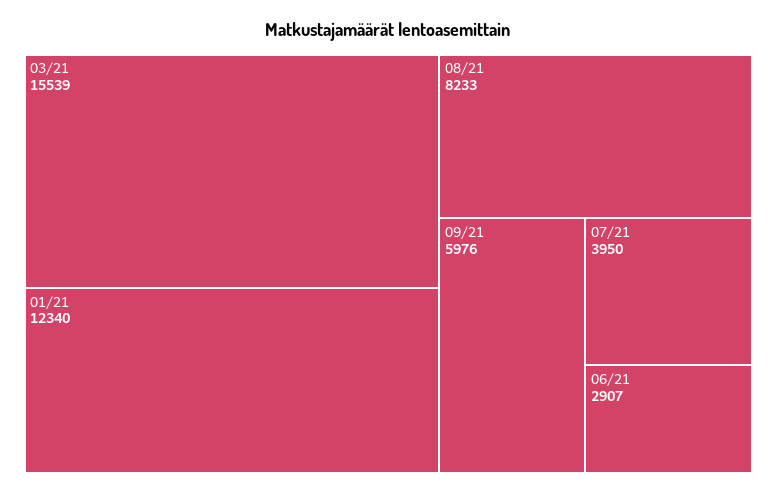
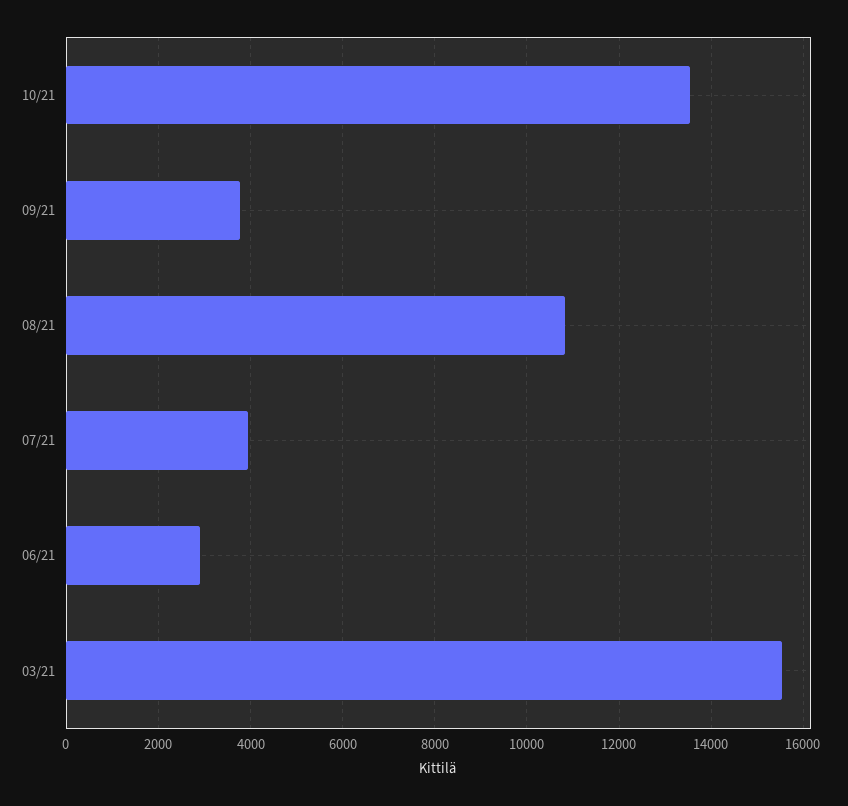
01/21: 12340 -> none
08/21: 8233 -> 10800
09/21: 5976 -> 3800
10/21: none -> 13600

